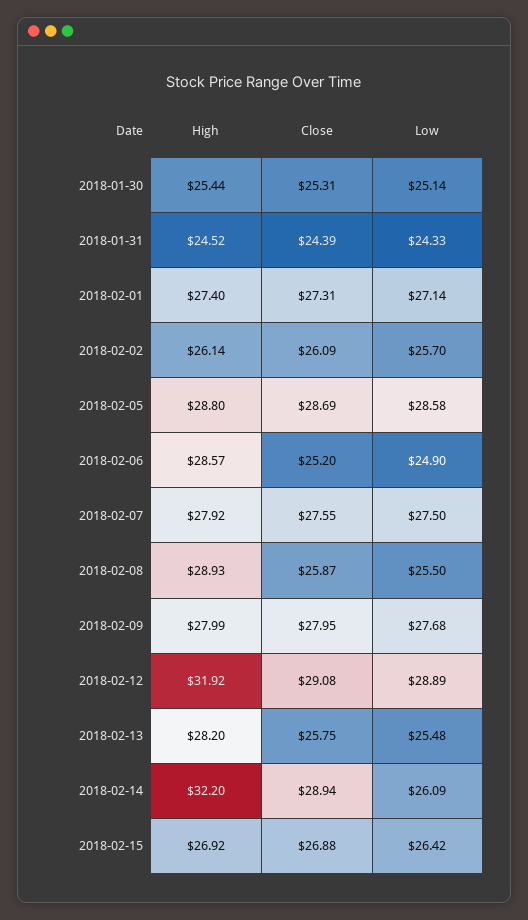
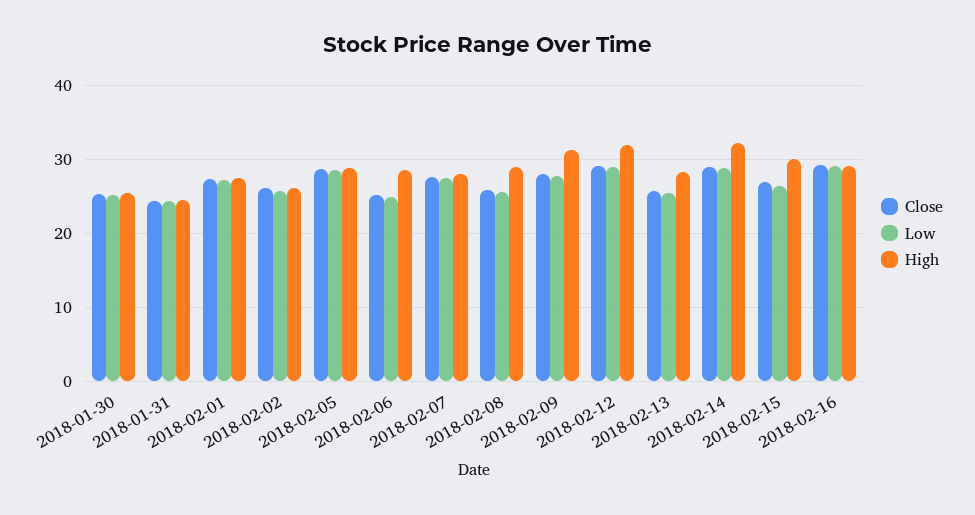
High, 2018-02-09: 27.99 -> 31
Low, 2018-02-14: 26.09 -> 29
High, 2018-02-15: 26.92 -> 30
Close, 2018-02-16: none -> 29
Low, 2018-02-16: none -> 29
High, 2018-02-16: none -> 29

